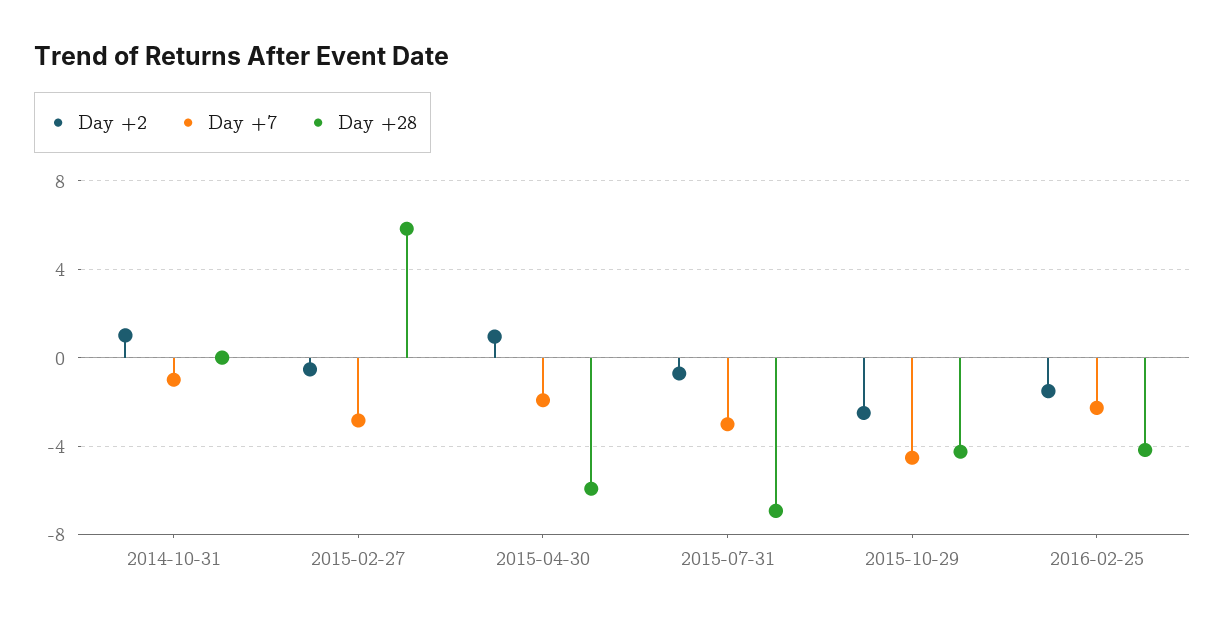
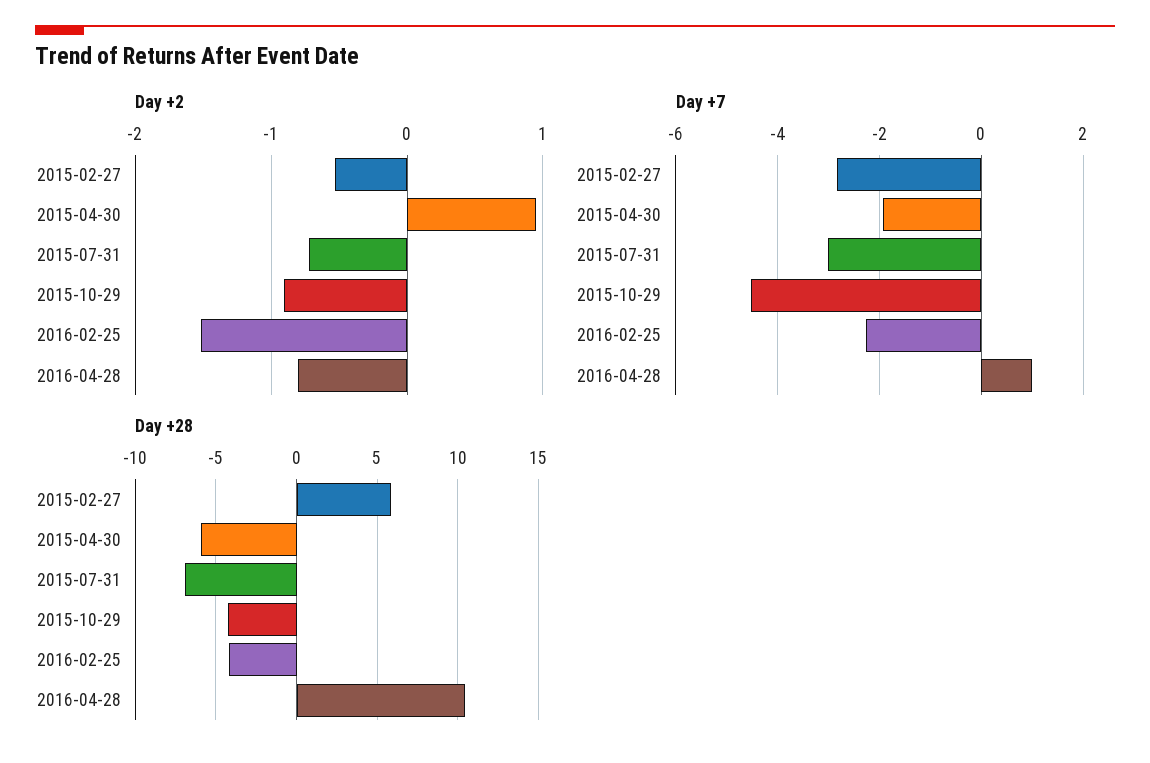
Day +2, 2014-10-31: 1 -> none
Day +7, 2014-10-31: -1 -> none
Day +28, 2014-10-31: 0 -> none
Day +2, 2015-10-29: -2.5 -> -0.9
Day +2, 2016-04-28: none -> -0.8
Day +7, 2016-04-28: none -> 1
Day +28, 2016-04-28: none -> 10.5

